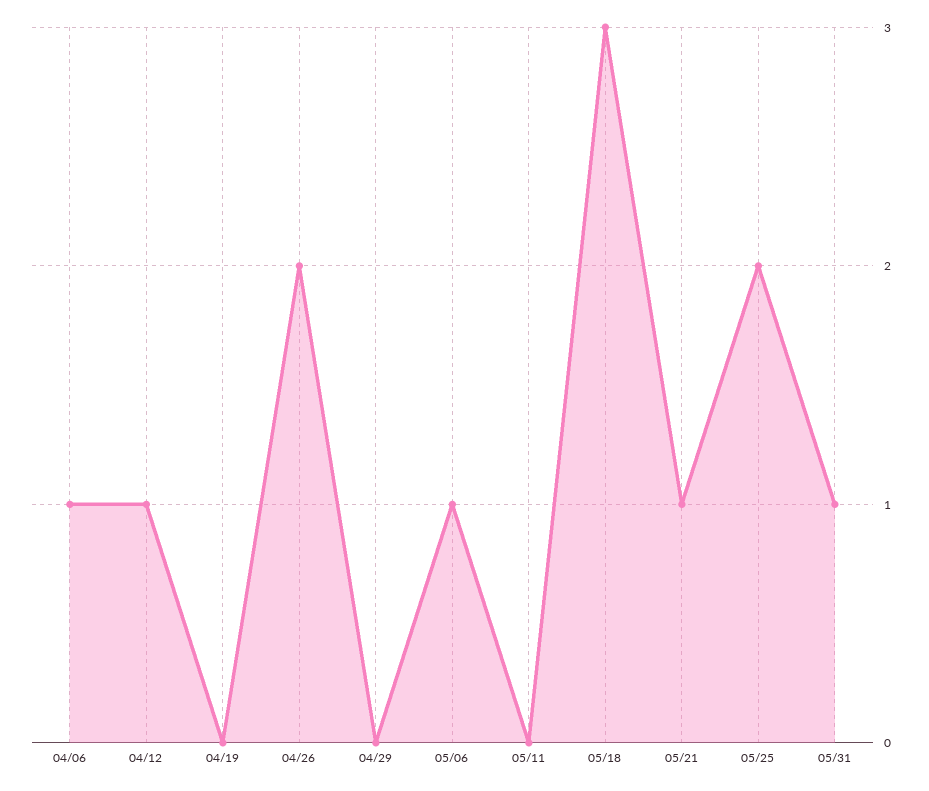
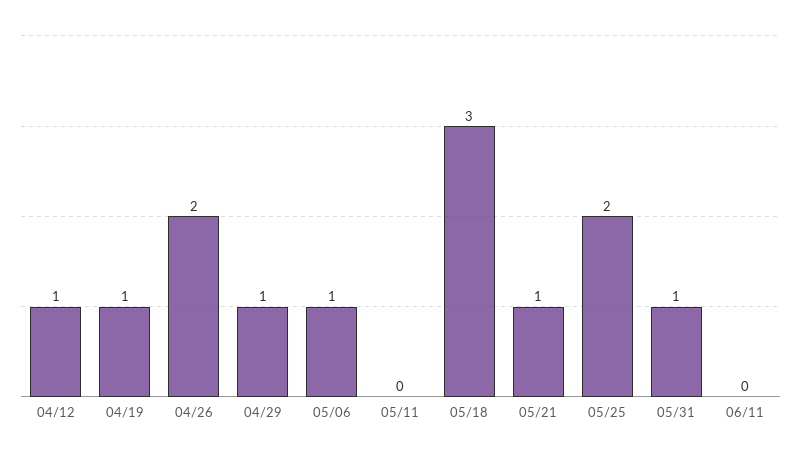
04/06: 1 -> none
04/19: 0 -> 1
04/29: 0 -> 1
06/11: none -> 0

